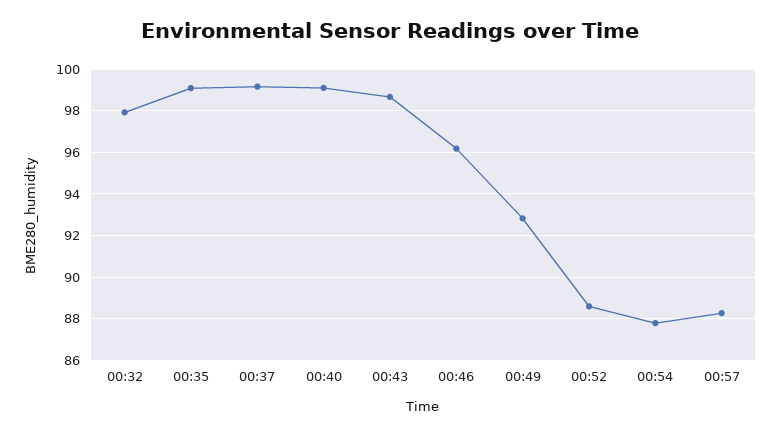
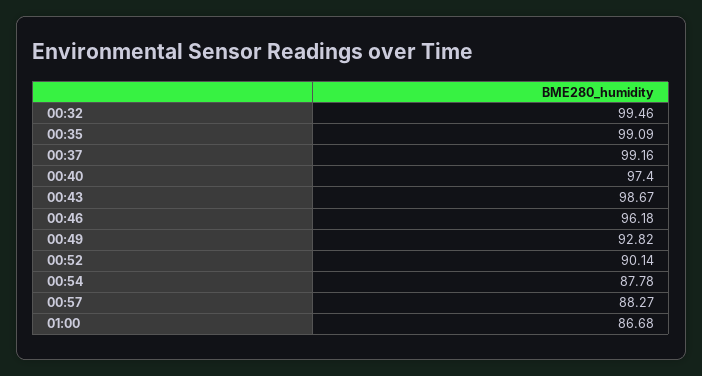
00:32: 98 -> 99.46
00:40: 99 -> 97.4
00:52: 88.5 -> 90.14
01:00: none -> 86.68

